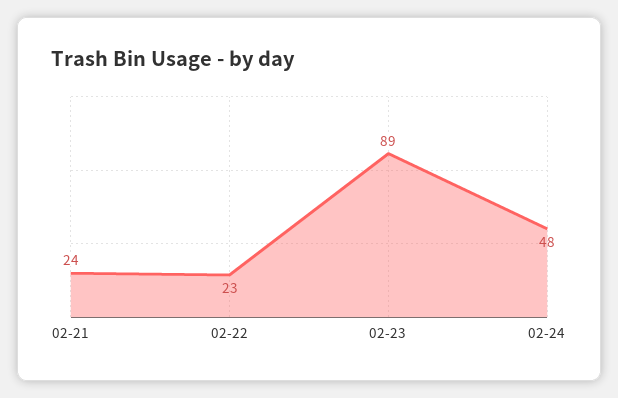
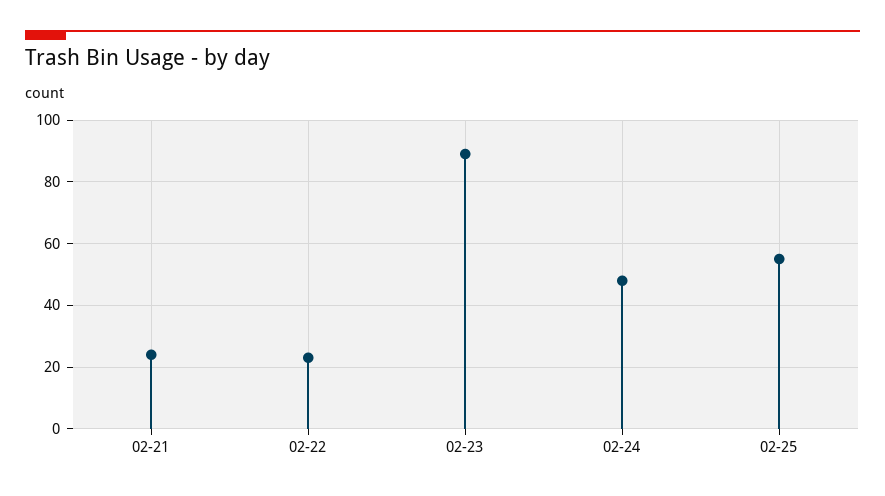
02-25: none -> 55

